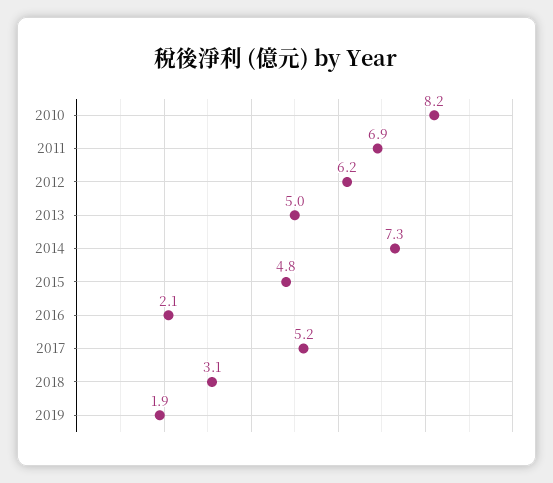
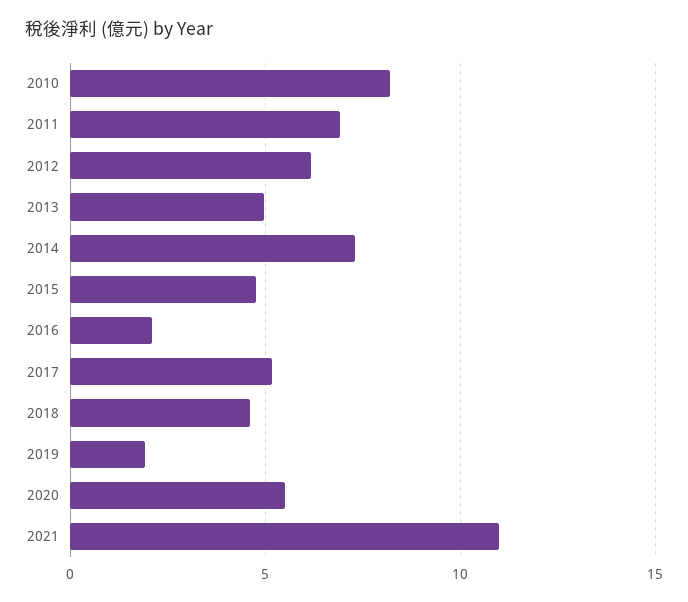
2018: 3.1 -> 4.5
2020: none -> 5.5
2021: none -> 11

